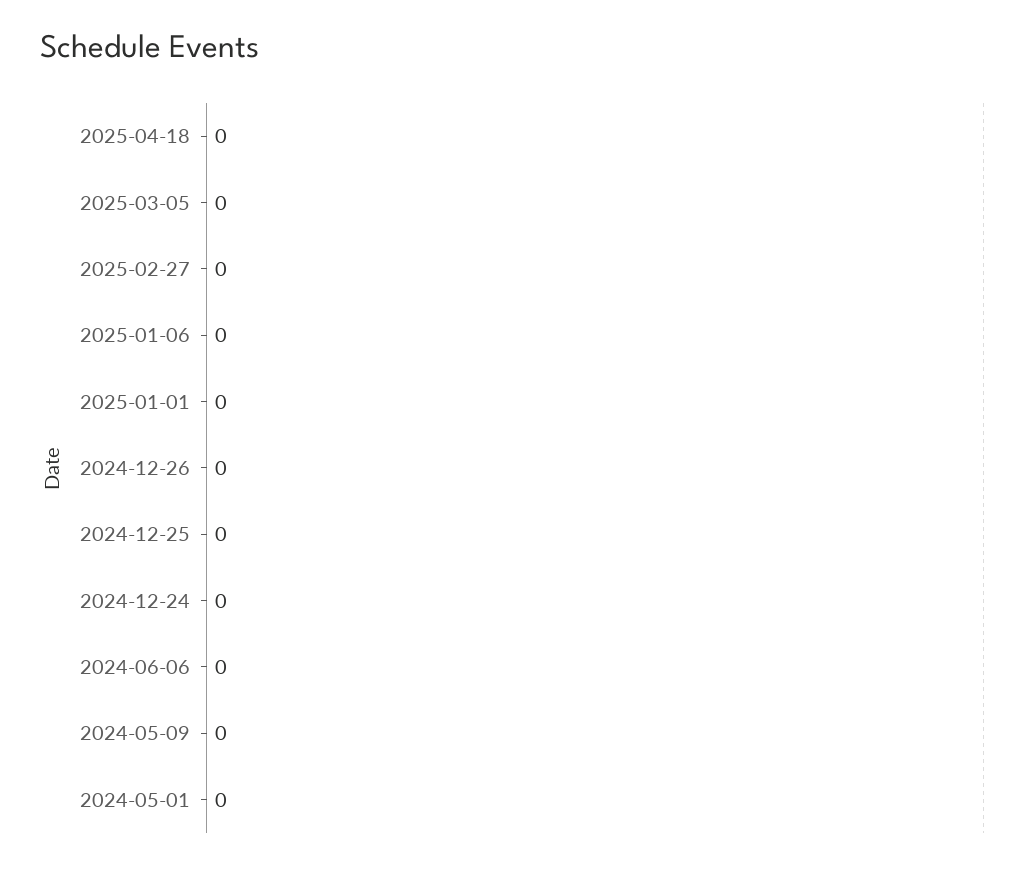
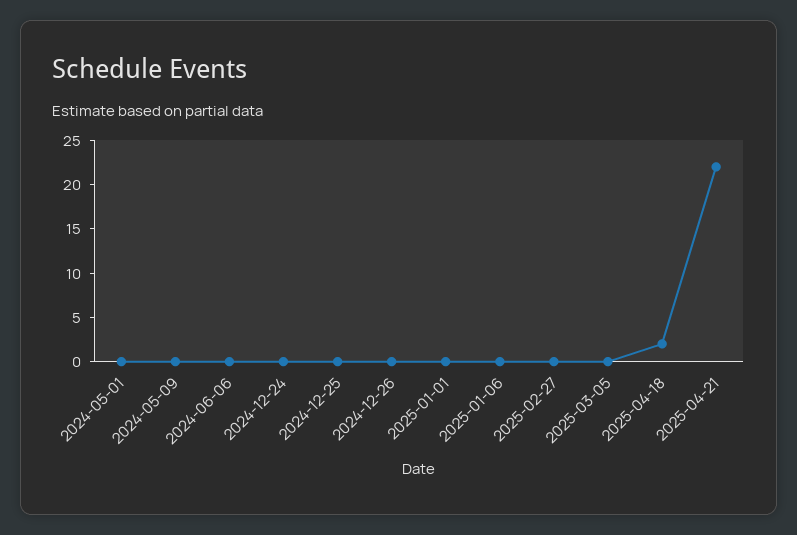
2025-04-18: 0 -> 2
2025-04-21: none -> 22

